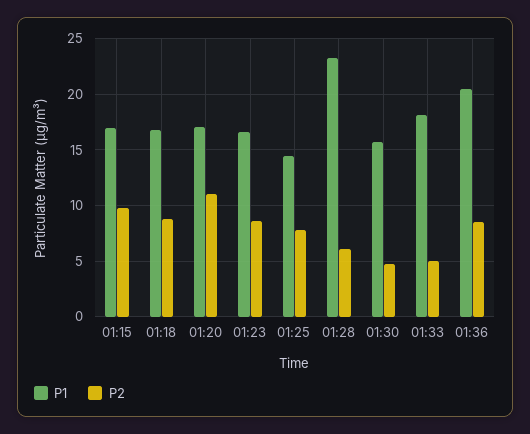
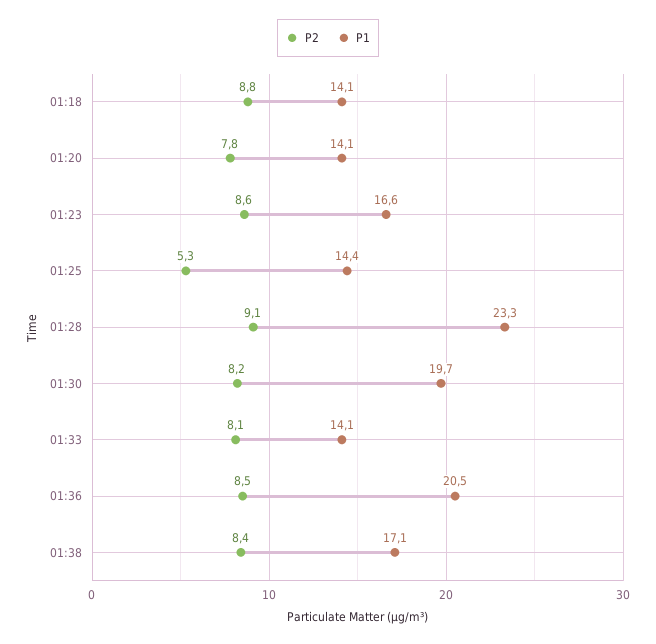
P1, 01:15: 17 -> none
P2, 01:15: 10 -> none
P1, 01:18: 17 -> 14.1
P1, 01:20: 17 -> 14.1
P2, 01:20: 11 -> 7.8
P2, 01:25: 8 -> 5.3
P2, 01:28: 6 -> 9.1
P1, 01:30: 16 -> 19.7
P2, 01:30: 5 -> 8.2
P1, 01:33: 18 -> 14.1
P2, 01:33: 5 -> 8.1
P2, 01:38: none -> 8.4
P1, 01:38: none -> 17.1

